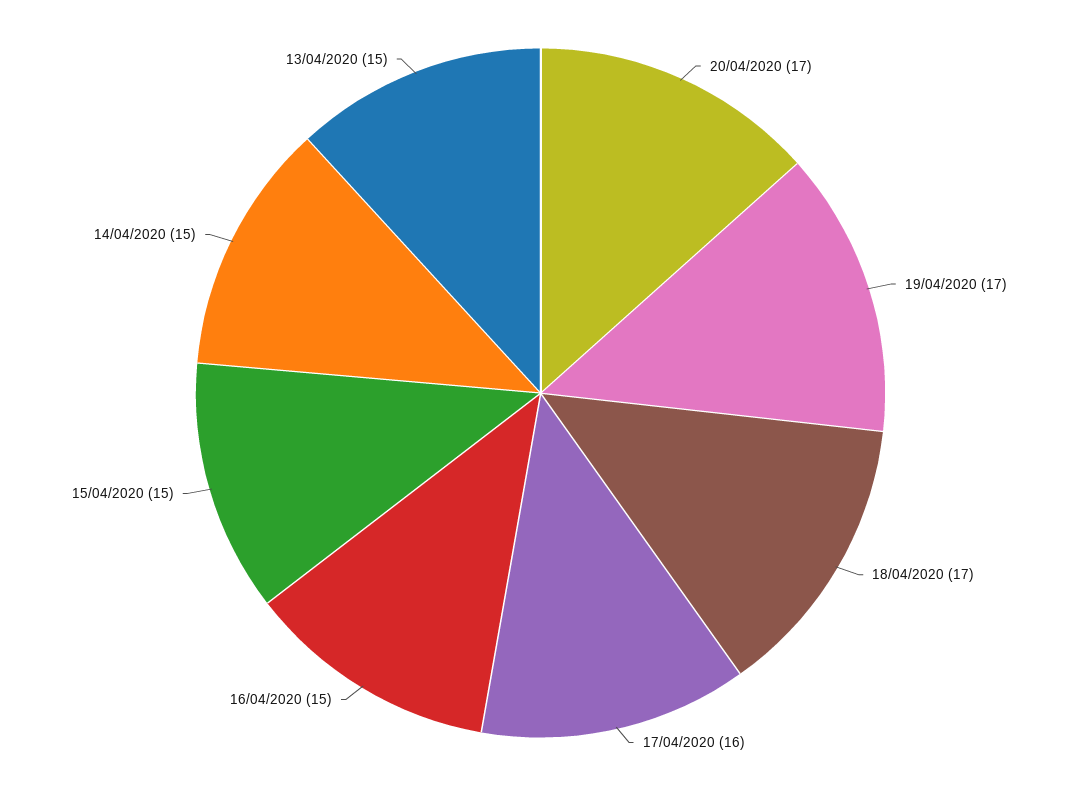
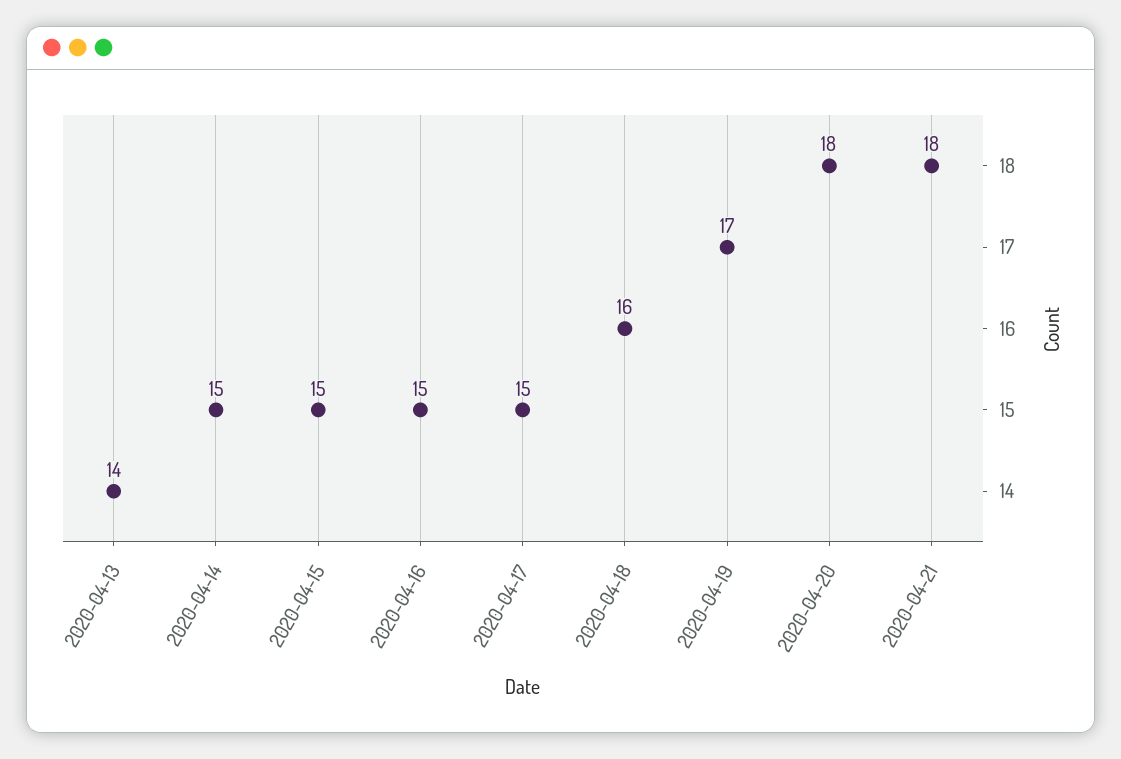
20/04/2020: 17 -> 18
18/04/2020: 17 -> 16
17/04/2020: 16 -> 15
13/04/2020: 15 -> 14
2020-04-21: none -> 18

